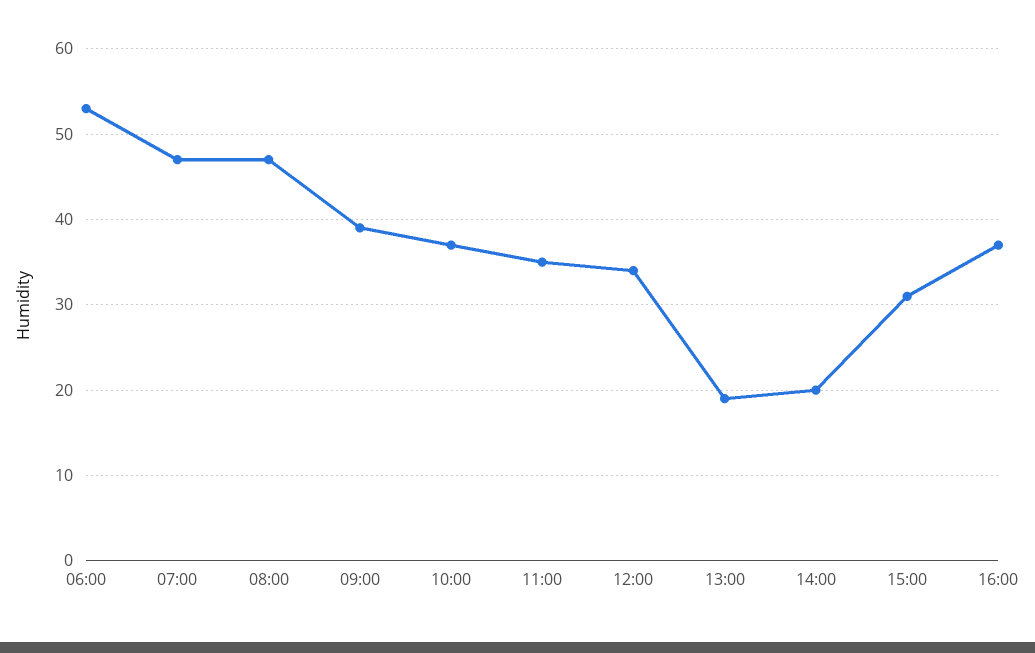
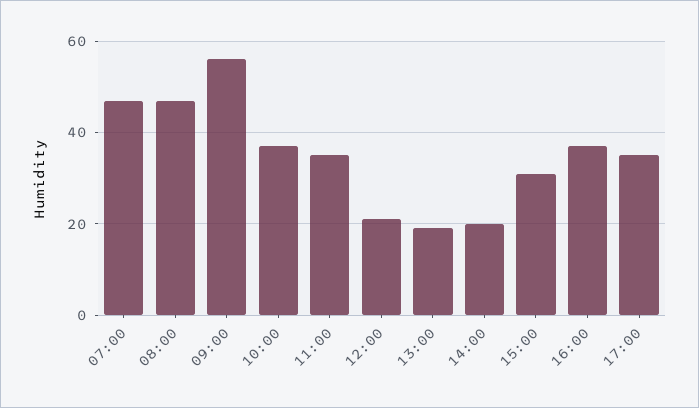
06:00: 53 -> none
09:00: 39 -> 55
12:00: 34 -> 20
17:00: none -> 35

